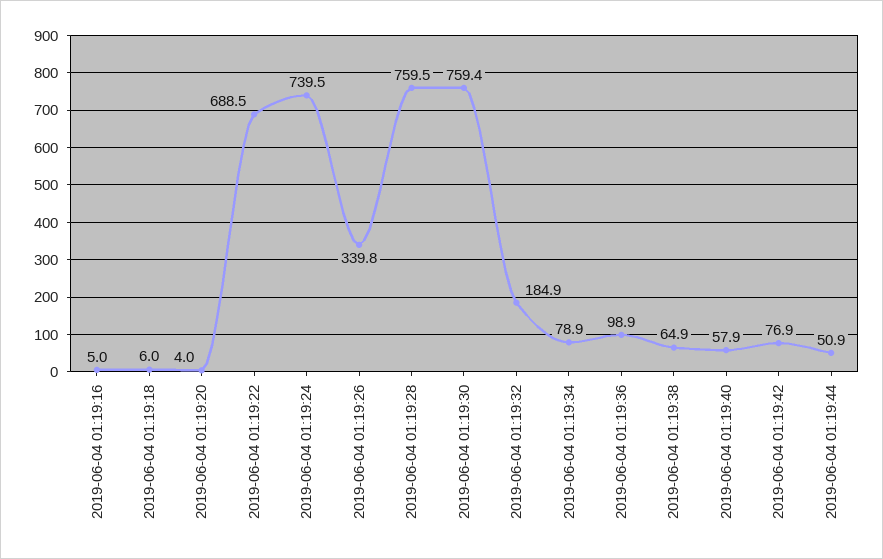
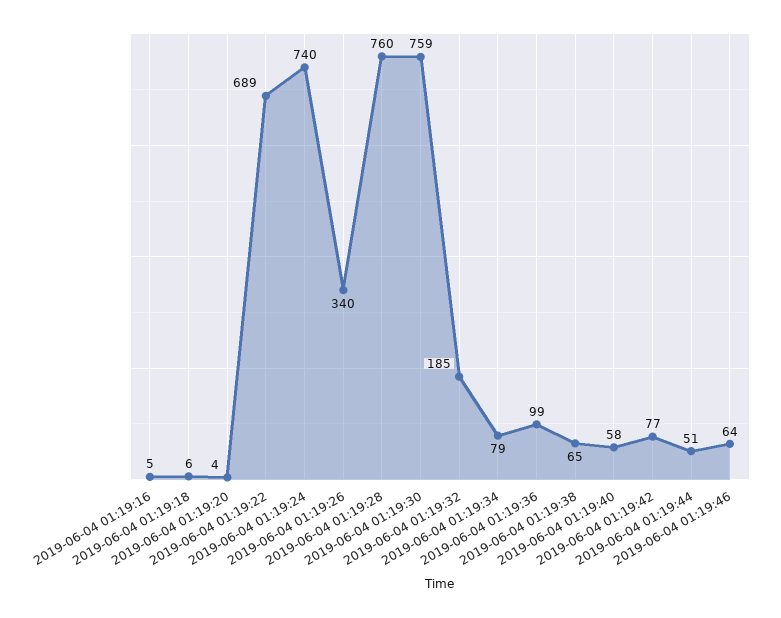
2019-06-04 01:19:46: none -> 64

